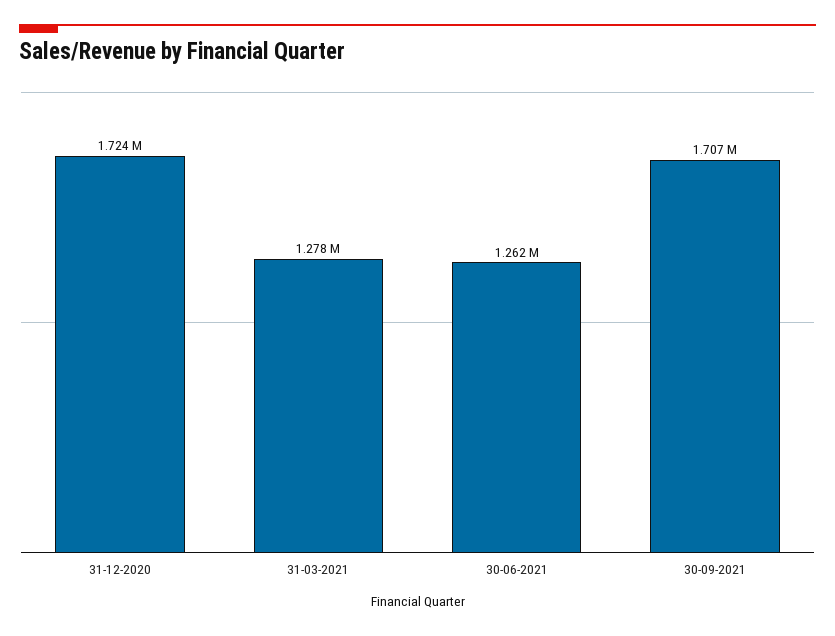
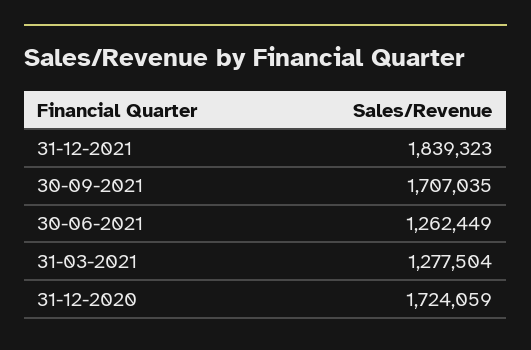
31-12-2021: none -> 1839323

